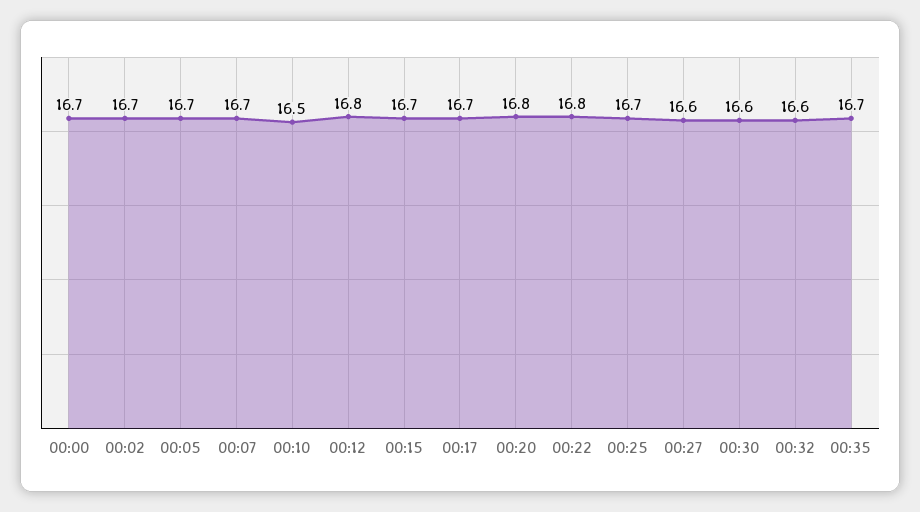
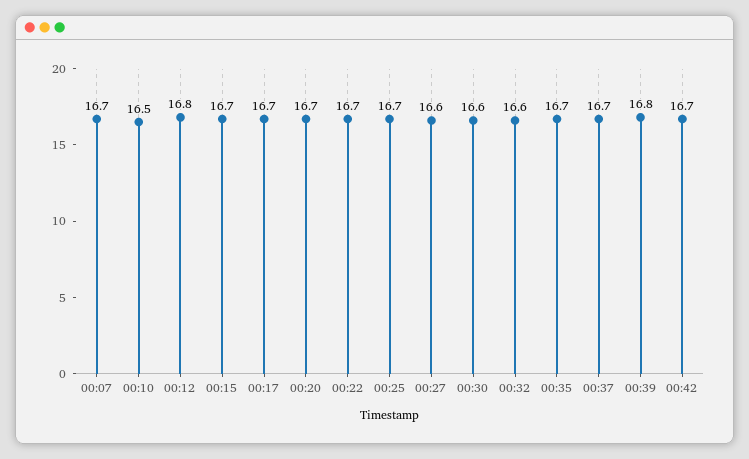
00:00: 16.7 -> none
00:02: 16.7 -> none
00:05: 16.7 -> none
00:20: 16.8 -> 16.7
00:22: 16.8 -> 16.7
00:37: none -> 16.7
00:39: none -> 16.8
00:42: none -> 16.7

